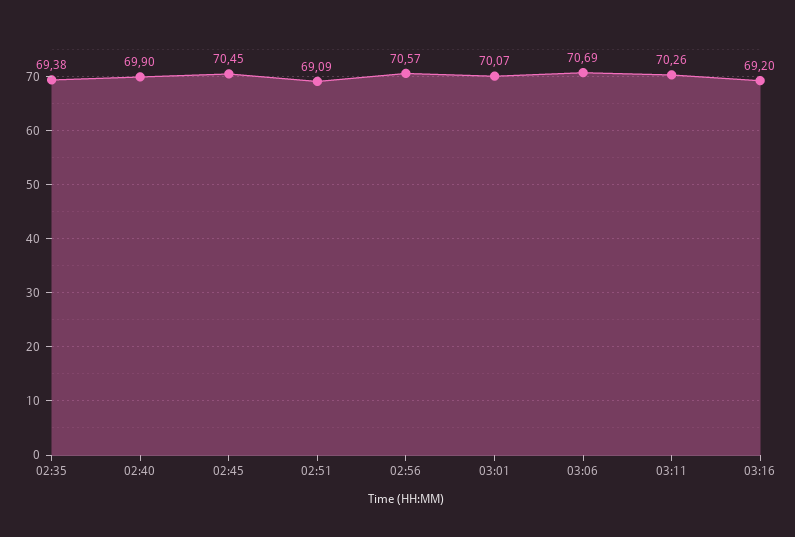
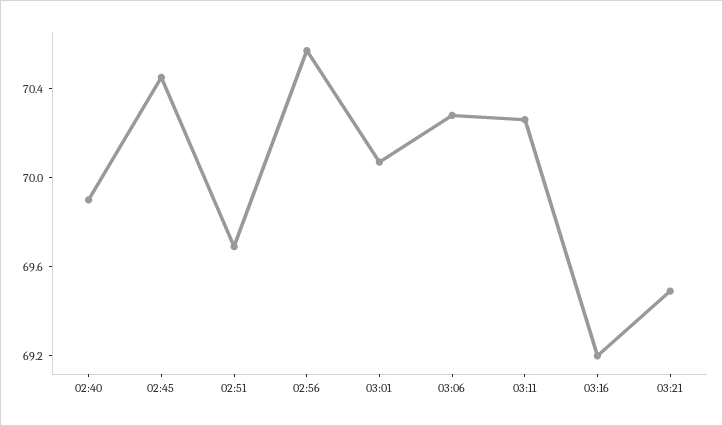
02:35: 69.38 -> none
02:51: 69.09 -> 69.7
03:06: 70.69 -> 70.3
03:21: none -> 69.5

